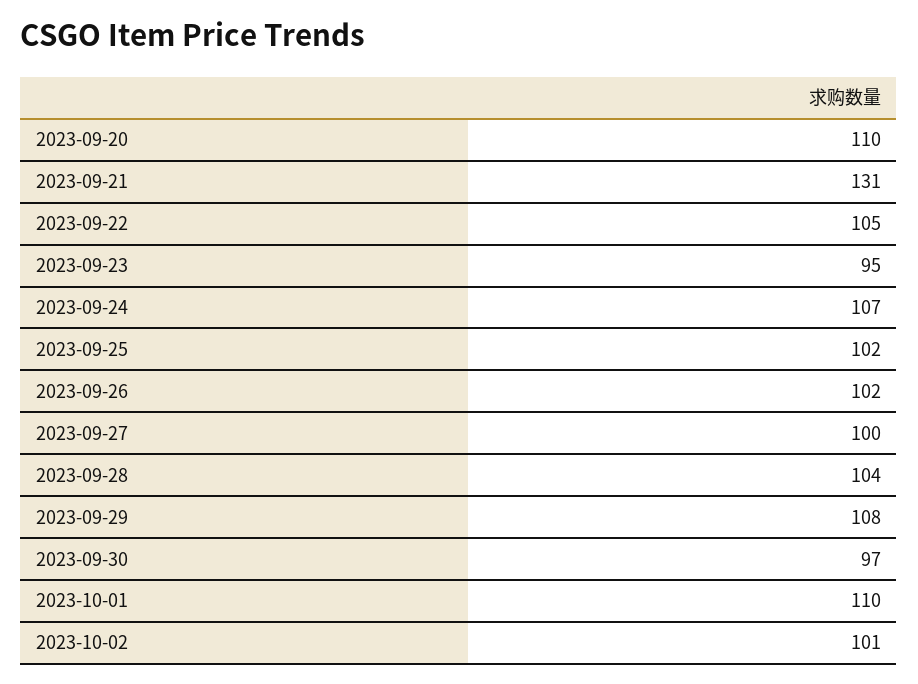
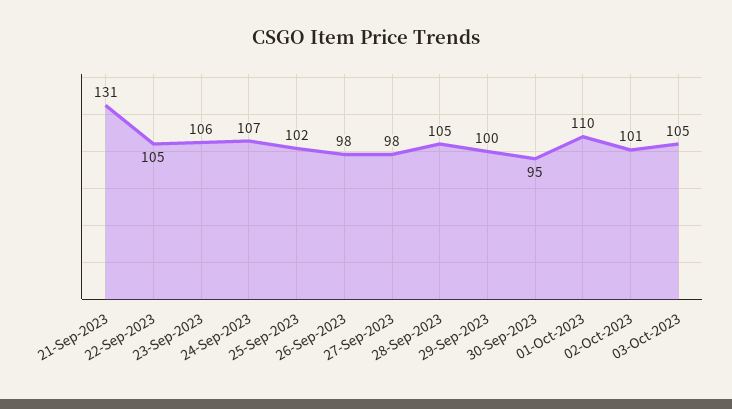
2023-09-20: 110 -> none
2023-09-23: 95 -> 106
2023-09-26: 102 -> 98
2023-09-27: 100 -> 98
2023-09-28: 104 -> 105
2023-09-29: 108 -> 100
2023-09-30: 97 -> 95
03-Oct-2023: none -> 105

